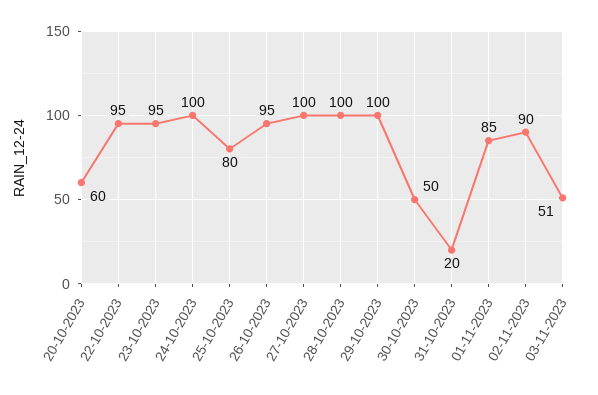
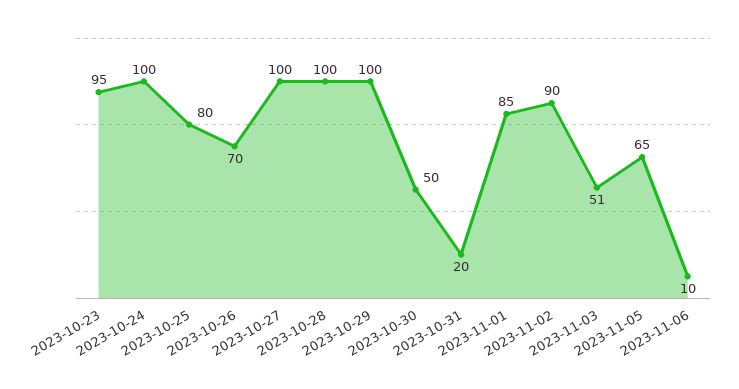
20-10-2023: 60 -> none
22-10-2023: 95 -> none
26-10-2023: 95 -> 70
2023-11-05: none -> 65
2023-11-06: none -> 10

